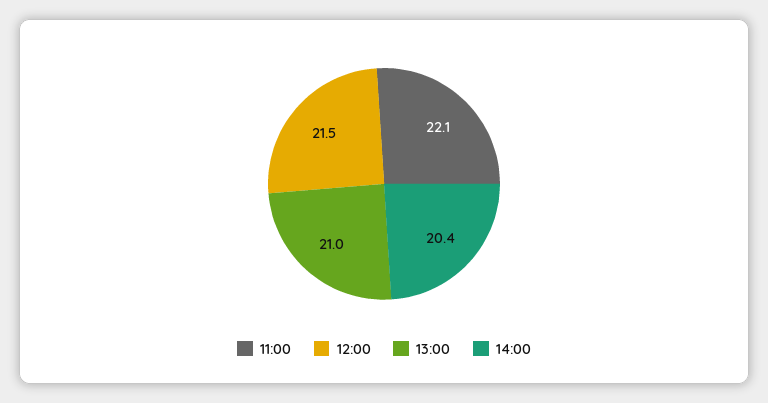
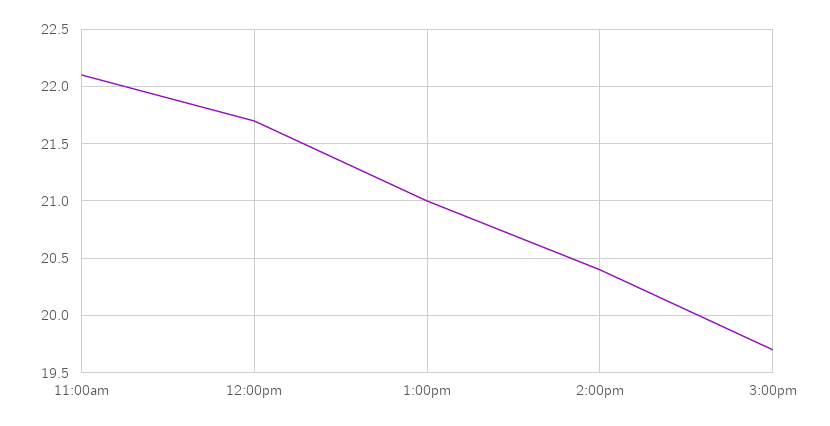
12:00: 21.5 -> 21.7
3:00pm: none -> 19.7

